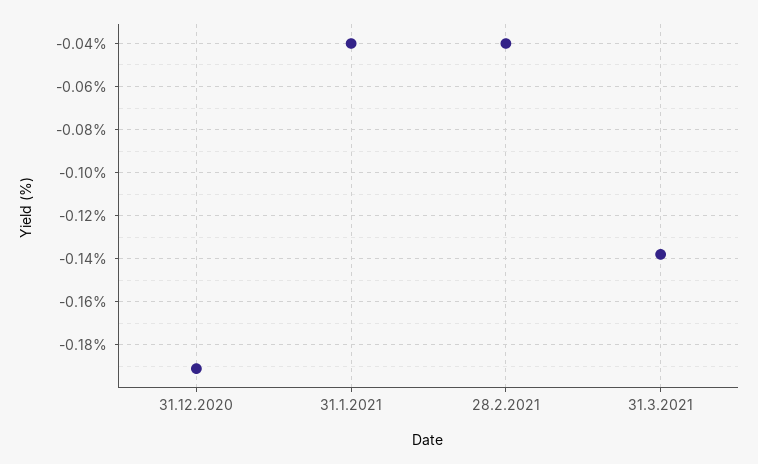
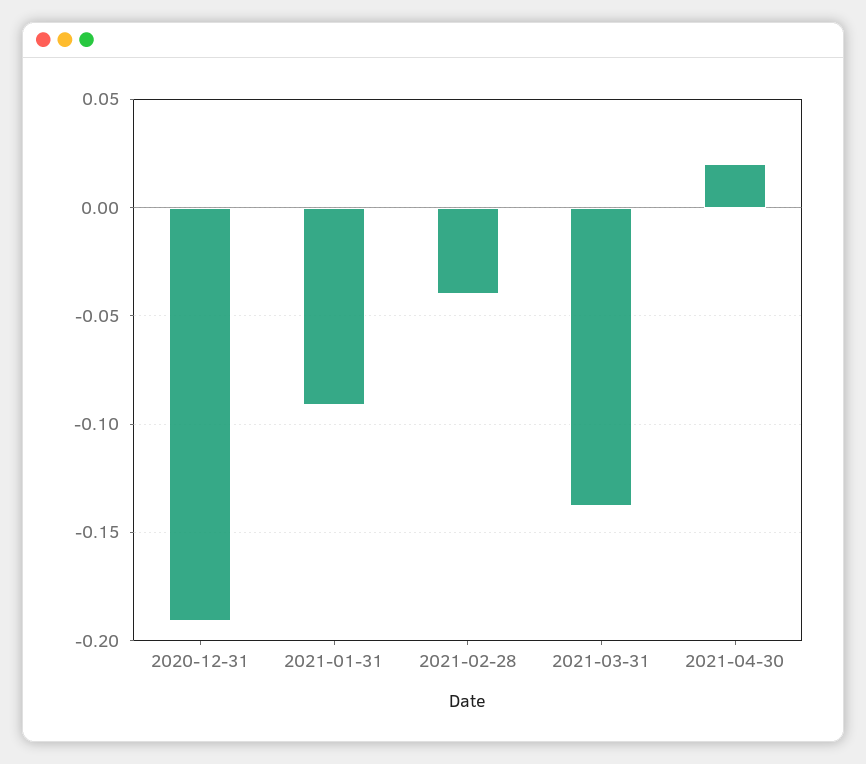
31.1.2021: -0.04 -> -0.09
2021-04-30: none -> 0.02

